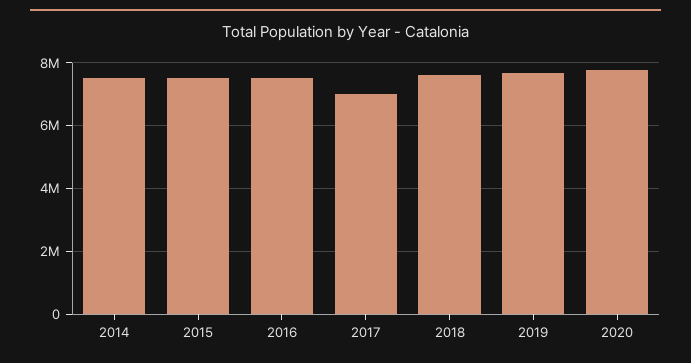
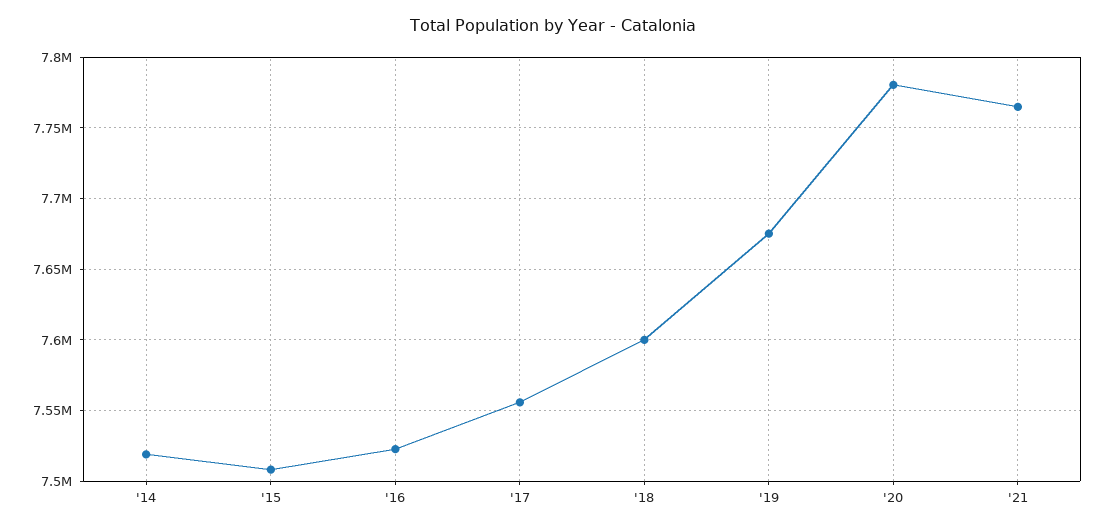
2017: 7000000 -> 7555000
'21: none -> 7765000

